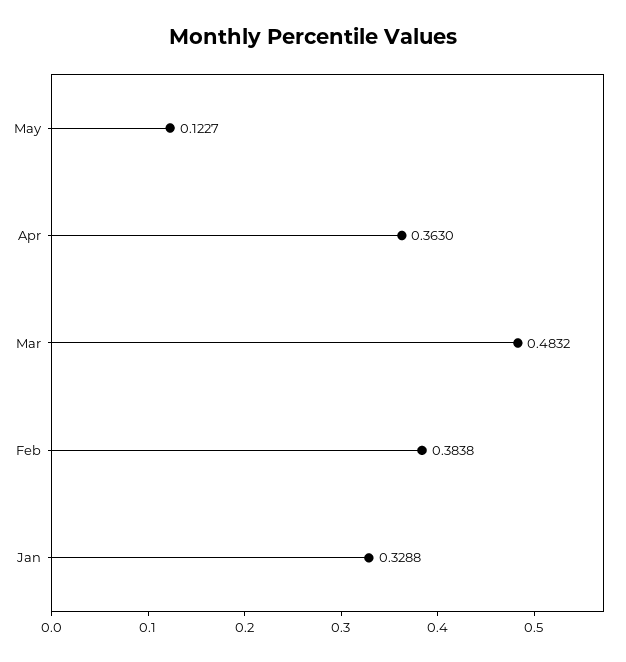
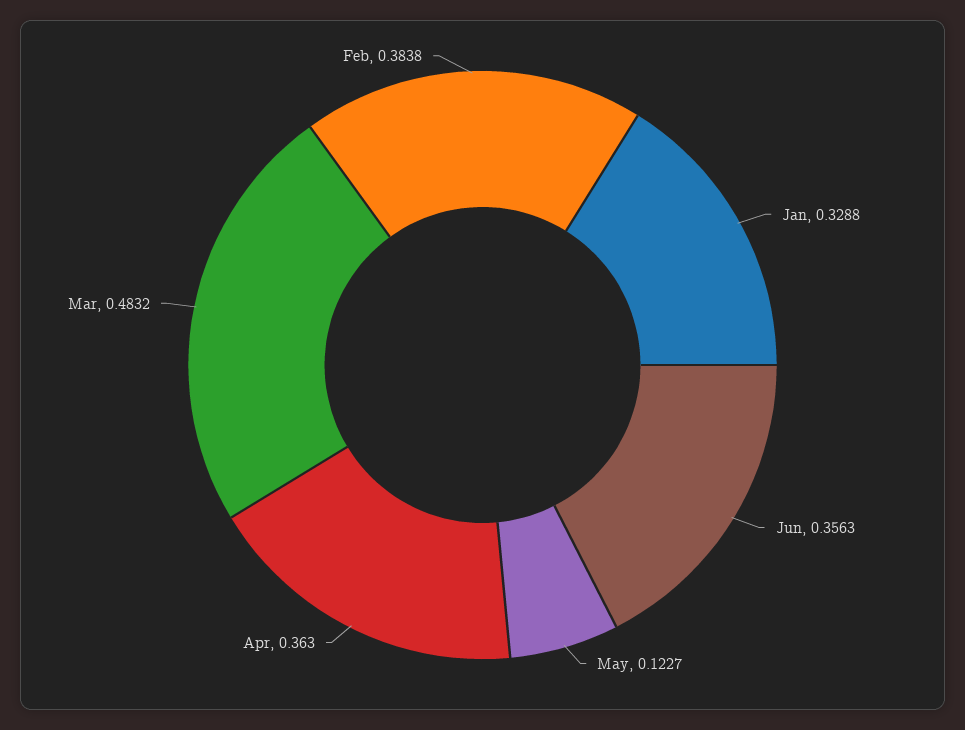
Jun: none -> 0.3563

